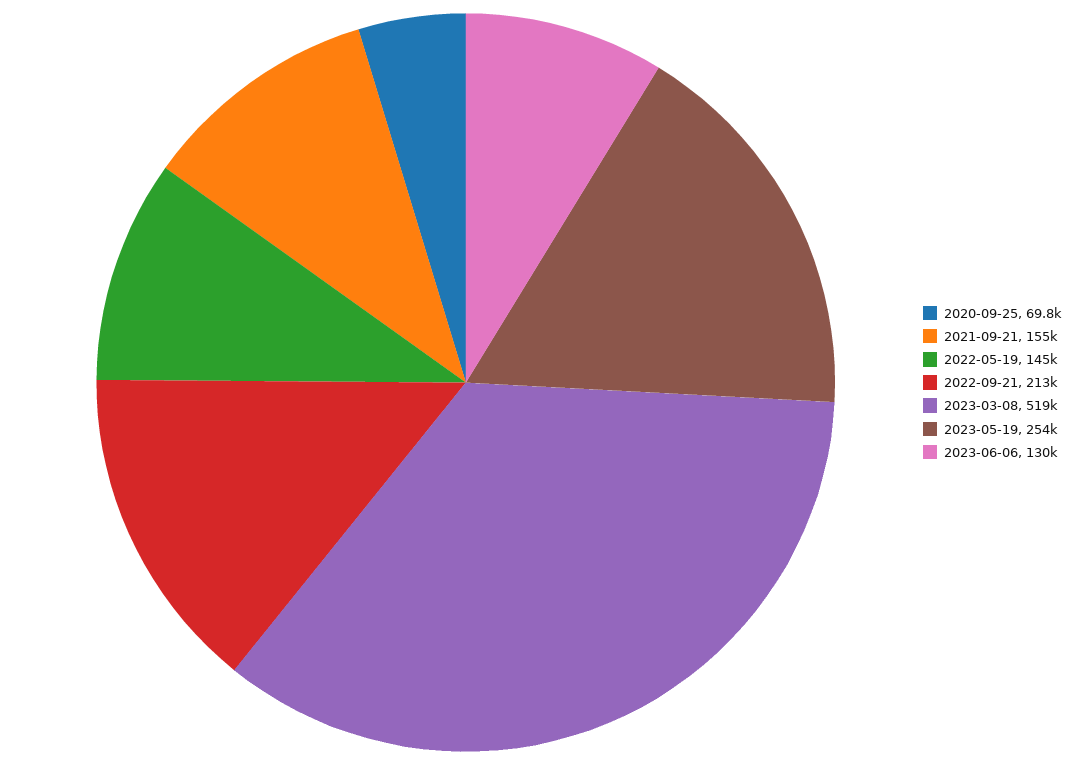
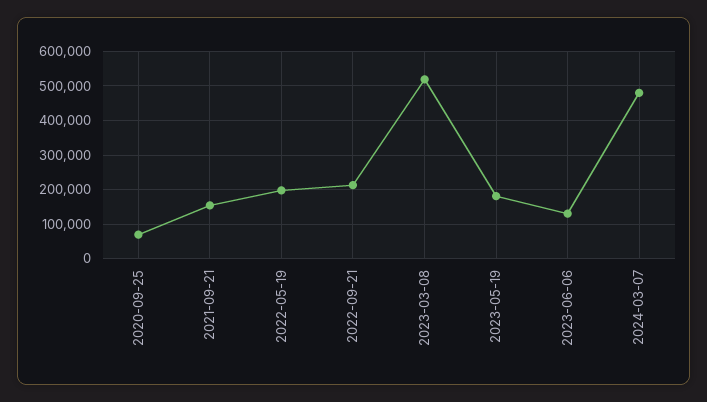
2022-05-19: 145000 -> 200000
2023-05-19: 254000 -> 180000
2024-03-07: none -> 480000

